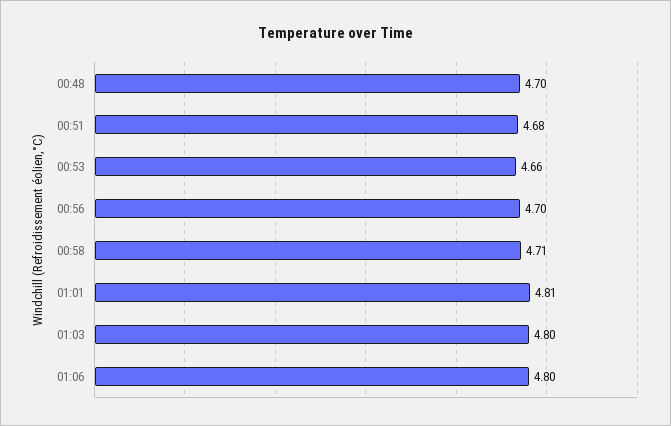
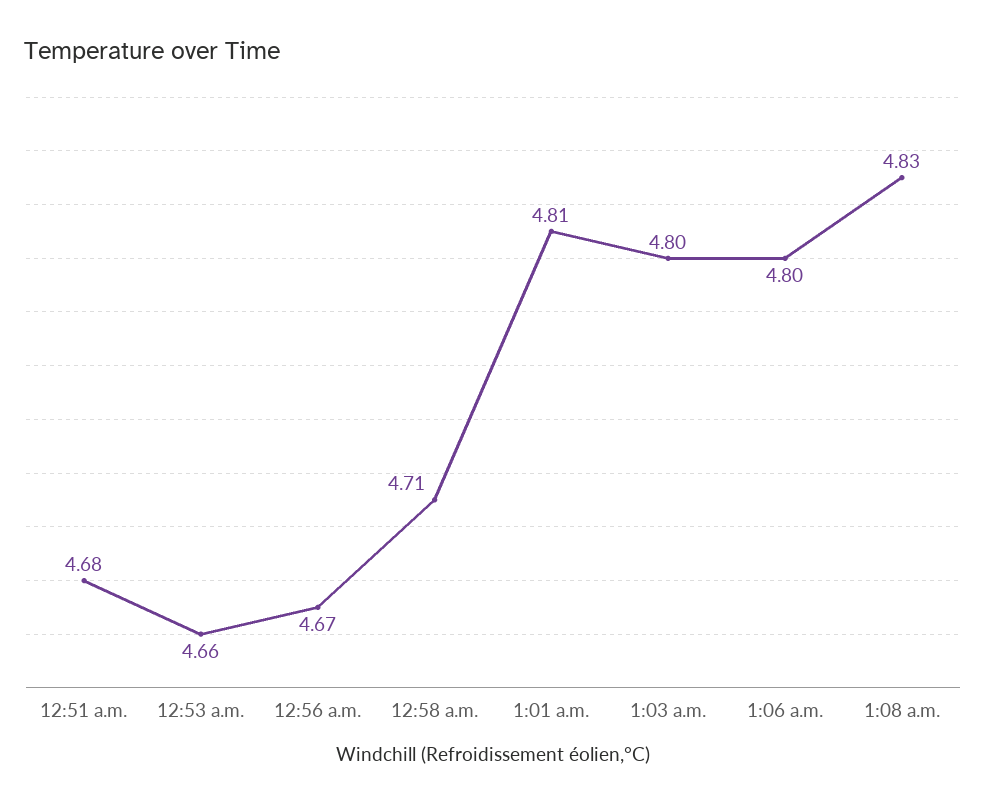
00:48: 4.7 -> none
00:56: 4.7 -> 4.67
1:08 a.m.: none -> 4.83

